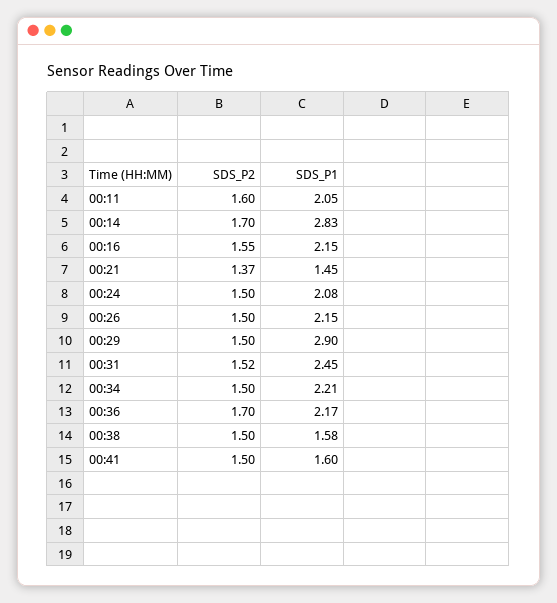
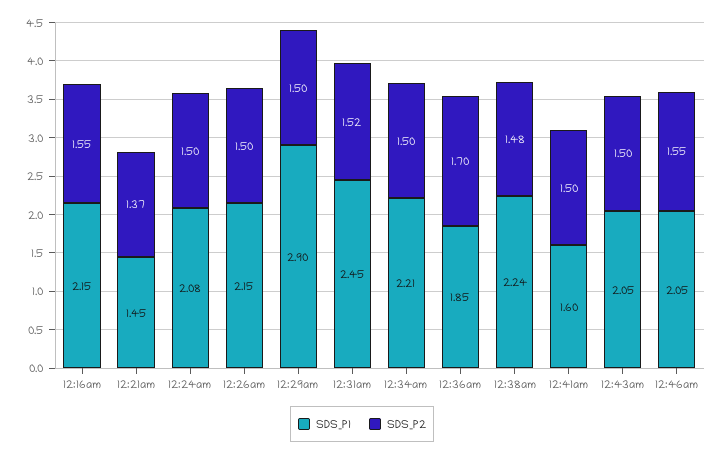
SDS_P2, 00:11: 1.6 -> none
SDS_P1, 00:11: 2.05 -> none
SDS_P2, 00:14: 1.7 -> none
SDS_P1, 00:14: 2.83 -> none
SDS_P1, 00:36: 2.17 -> 1.85
SDS_P2, 00:38: 1.5 -> 1.48
SDS_P1, 00:38: 1.58 -> 2.24
SDS_P1, 12:43am: none -> 2.05
SDS_P2, 12:43am: none -> 1.5
SDS_P1, 12:46am: none -> 2.05
SDS_P2, 12:46am: none -> 1.55

